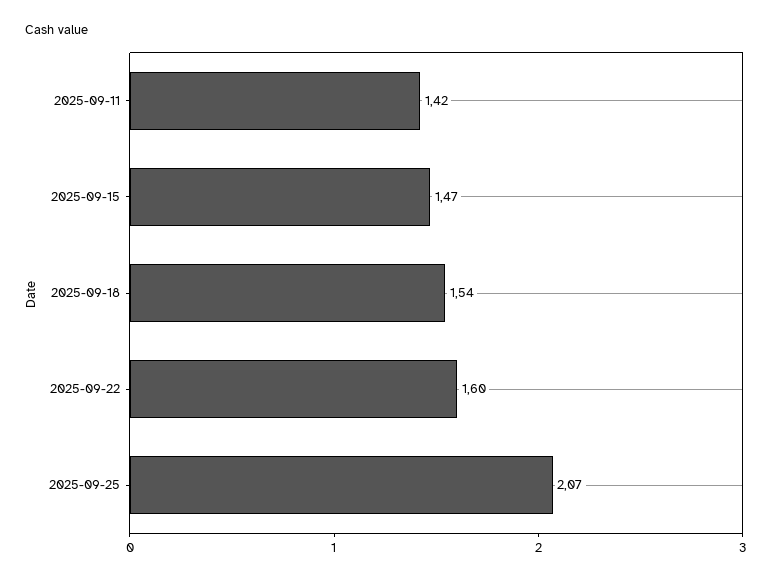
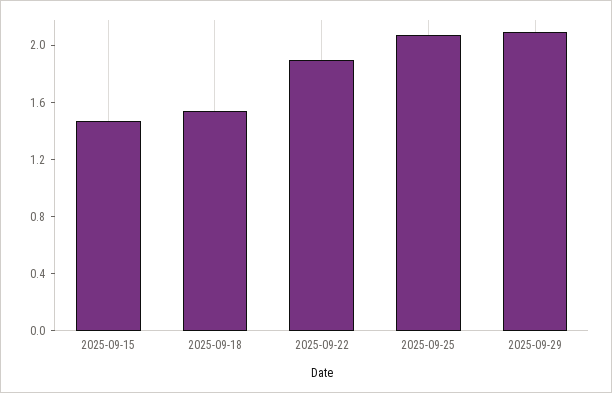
2025-09-11: 1.42 -> none
2025-09-22: 1.6 -> 1.9
2025-09-29: none -> 2.1

